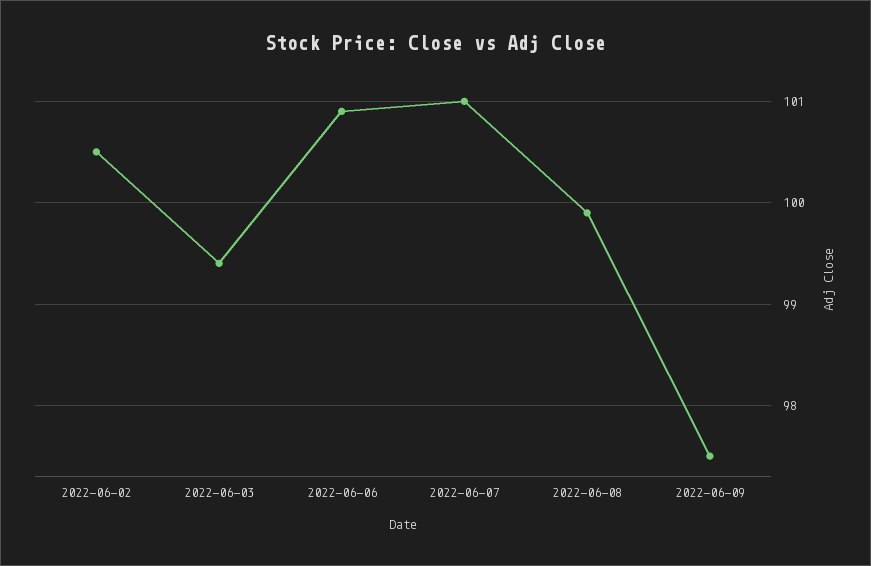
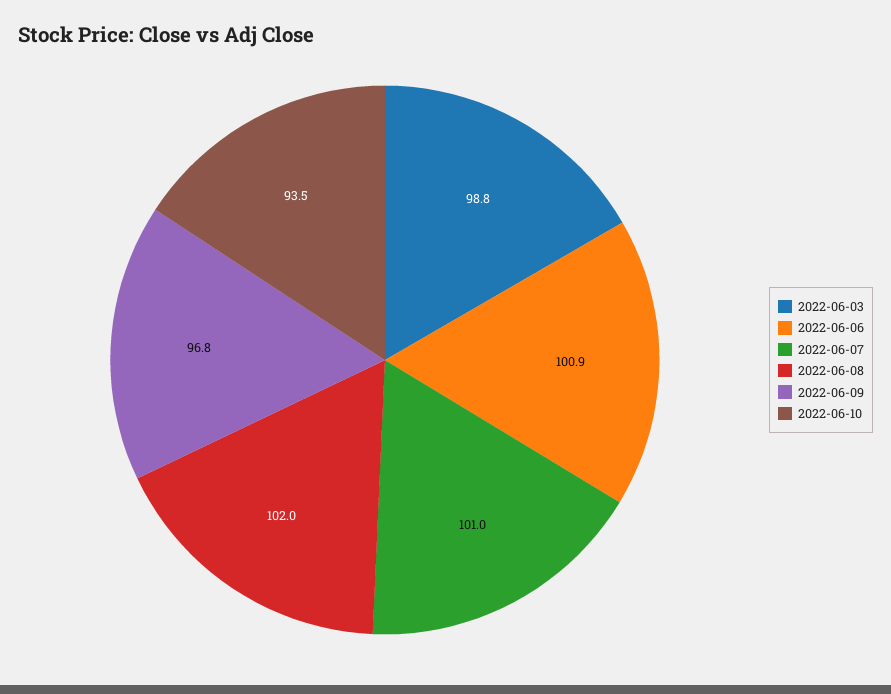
2022-06-02: 100.5 -> none
2022-06-03: 99.4 -> 98.8
2022-06-08: 99.9 -> 102
2022-06-09: 97.5 -> 96.8
2022-06-10: none -> 93.5

